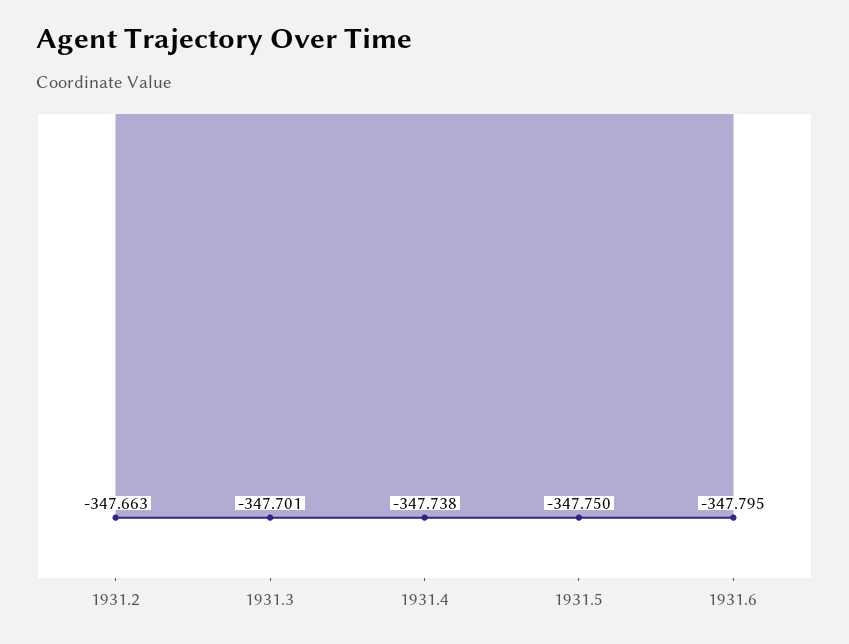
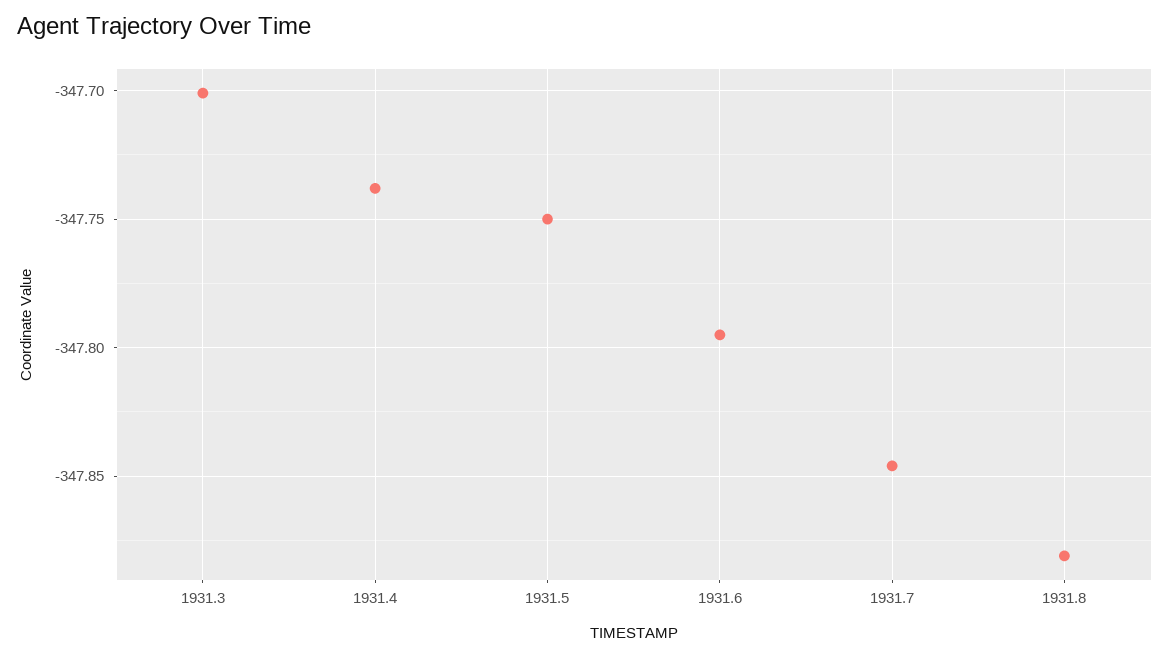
1931.2: -347.663 -> none
1931.7: none -> -347.845
1931.8: none -> -347.88

